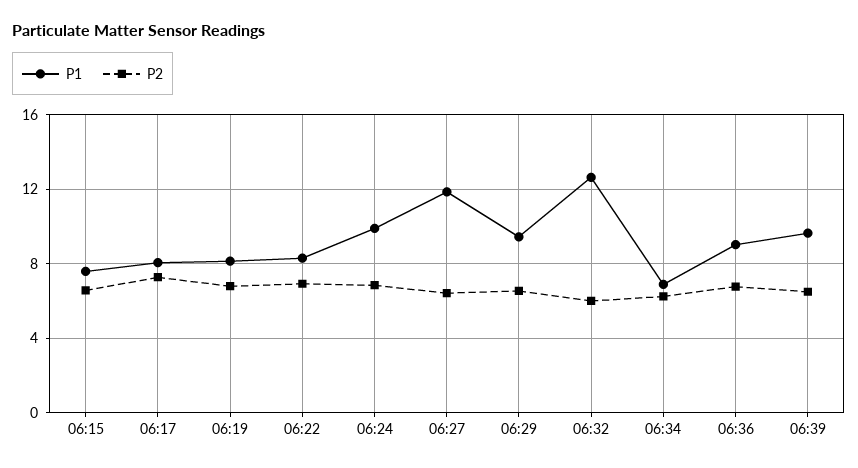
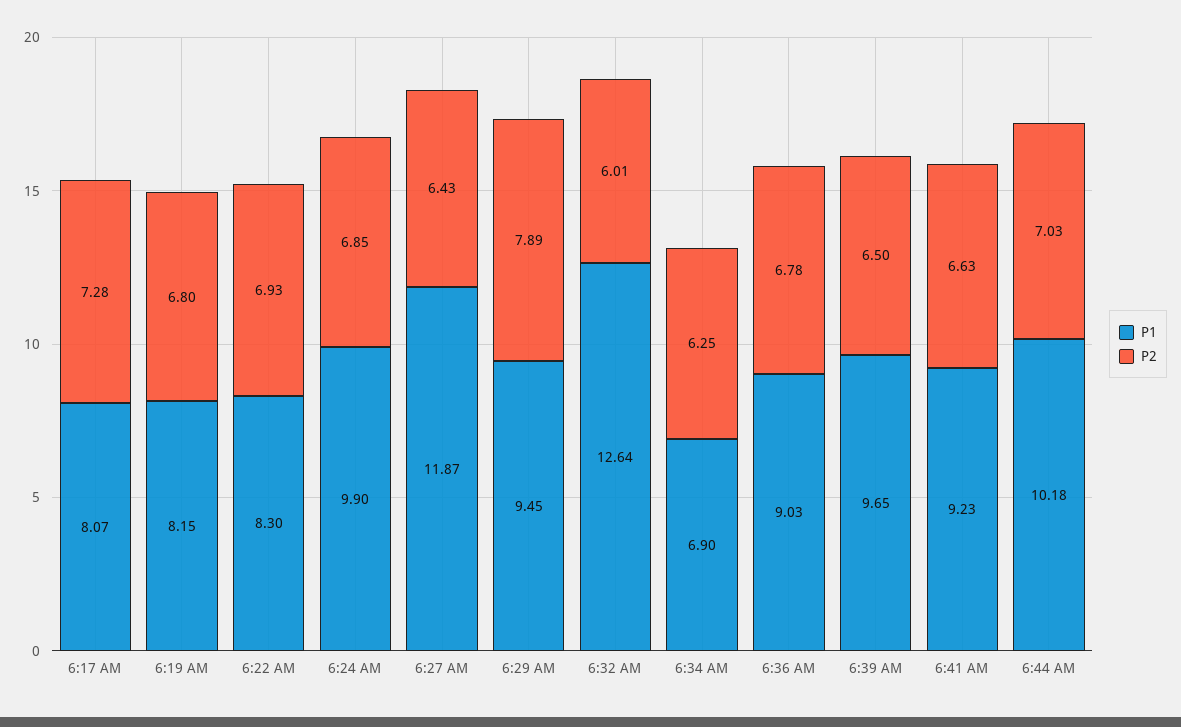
P1, 06:15: 7.5 -> none
P2, 06:15: 6.5 -> none
P2, 06:29: 6.5 -> 7.89
P1, 6:41 AM: none -> 9.23
P2, 6:41 AM: none -> 6.63
P1, 6:44 AM: none -> 10.18
P2, 6:44 AM: none -> 7.03

